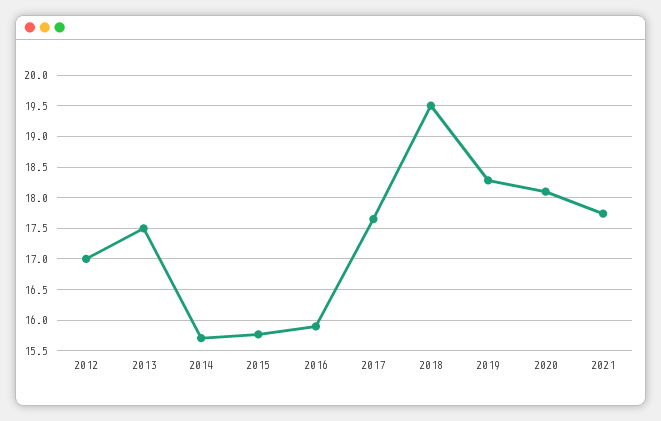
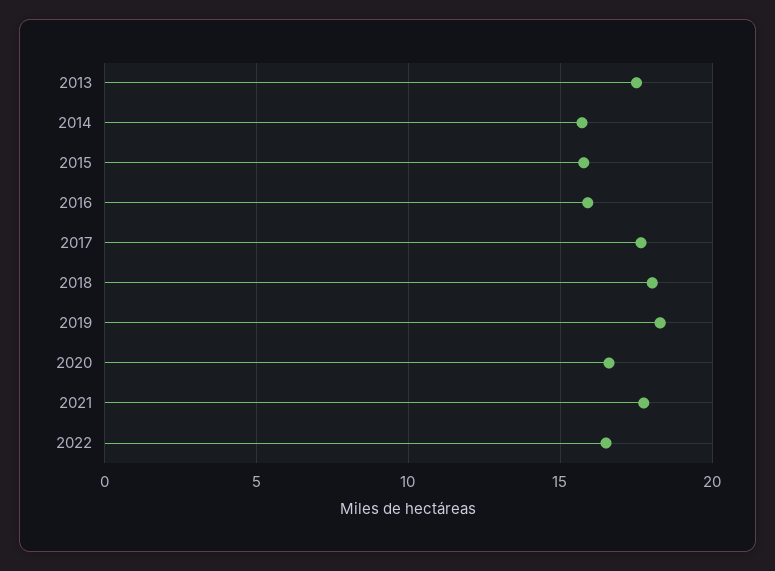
2012: 17 -> none
2018: 19.5 -> 18
2020: 18.1 -> 16.5
2022: none -> 16.5

